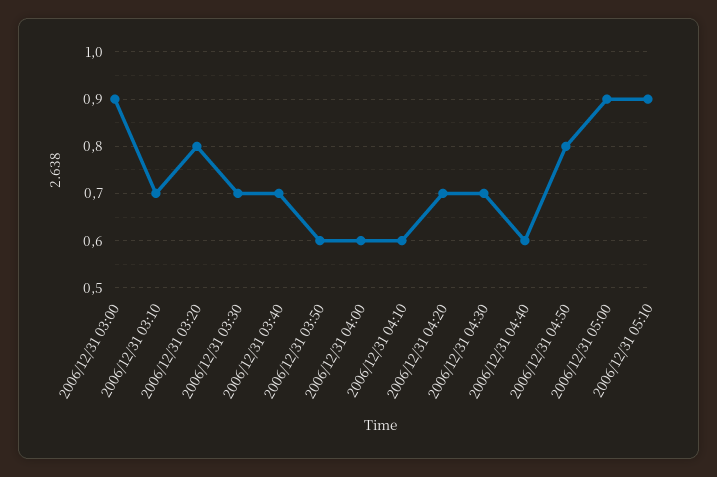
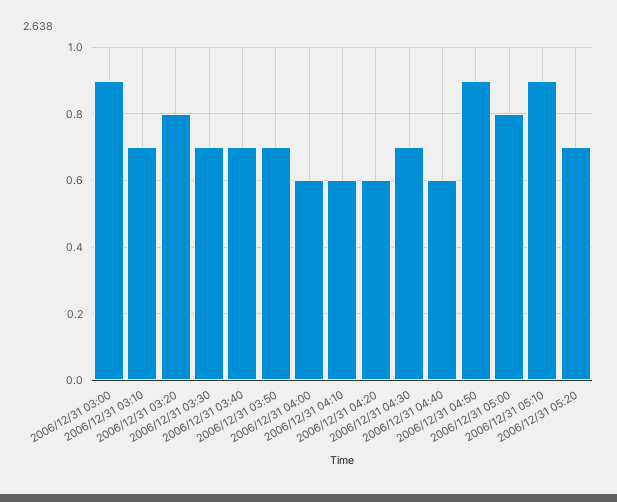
2006/12/31 03:50: 0.6 -> 0.7
2006/12/31 04:20: 0.7 -> 0.6
2006/12/31 04:50: 0.8 -> 0.9
2006/12/31 05:00: 0.9 -> 0.8
2006/12/31 05:20: none -> 0.7

